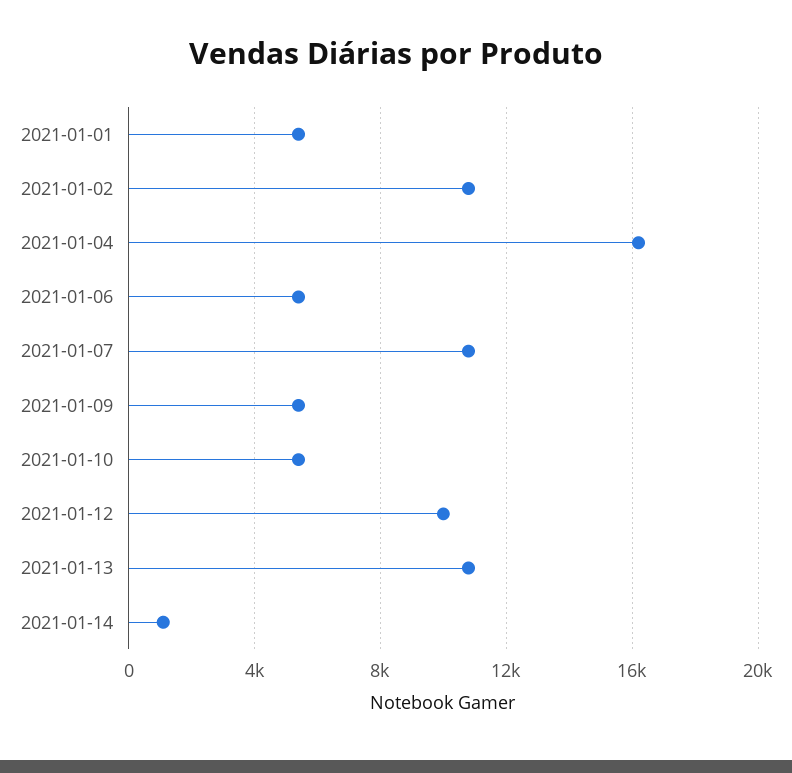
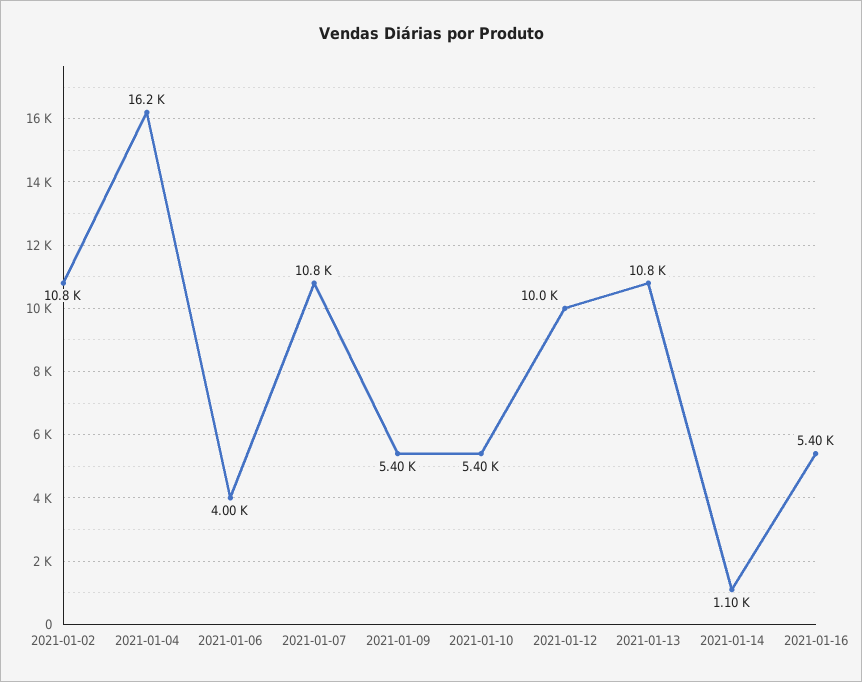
2021-01-01: 5500 -> none
2021-01-06: 5500 -> 4000
2021-01-16: none -> 5400

